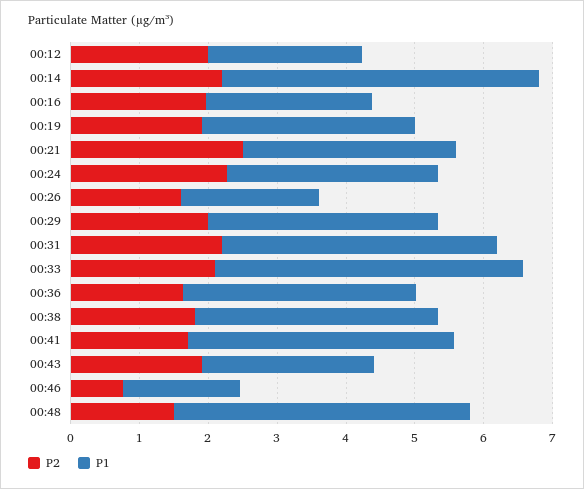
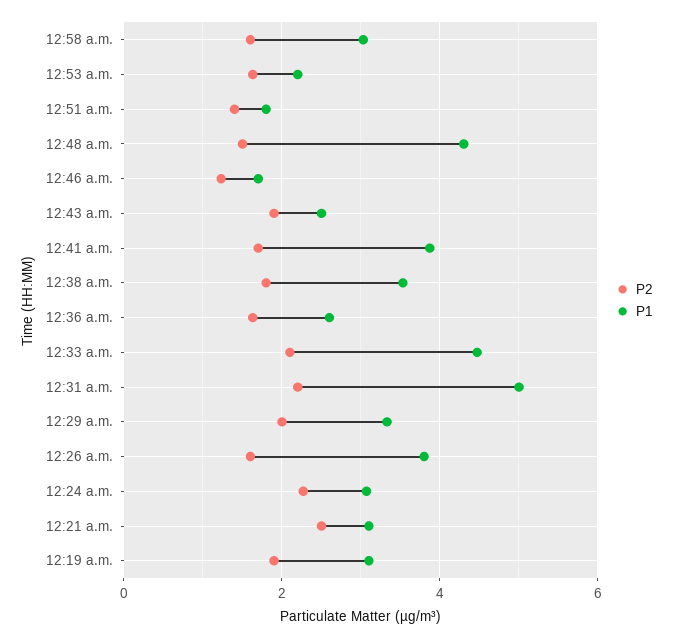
P2, 00:12: 2 -> none
P1, 00:12: 2.2 -> none
P2, 00:14: 2.2 -> none
P1, 00:14: 4.6 -> none
P2, 00:16: 2 -> none
P1, 00:16: 2.4 -> none
P1, 00:26: 2 -> 3.8
P1, 00:31: 4 -> 5
P1, 00:36: 3.4 -> 2.6
P2, 00:46: 0.8 -> 1.2
P2, 12:58 a.m.: none -> 1.6
P1, 12:58 a.m.: none -> 3
P2, 12:53 a.m.: none -> 1.6
P1, 12:53 a.m.: none -> 2.2
P2, 12:51 a.m.: none -> 1.4
P1, 12:51 a.m.: none -> 1.8

